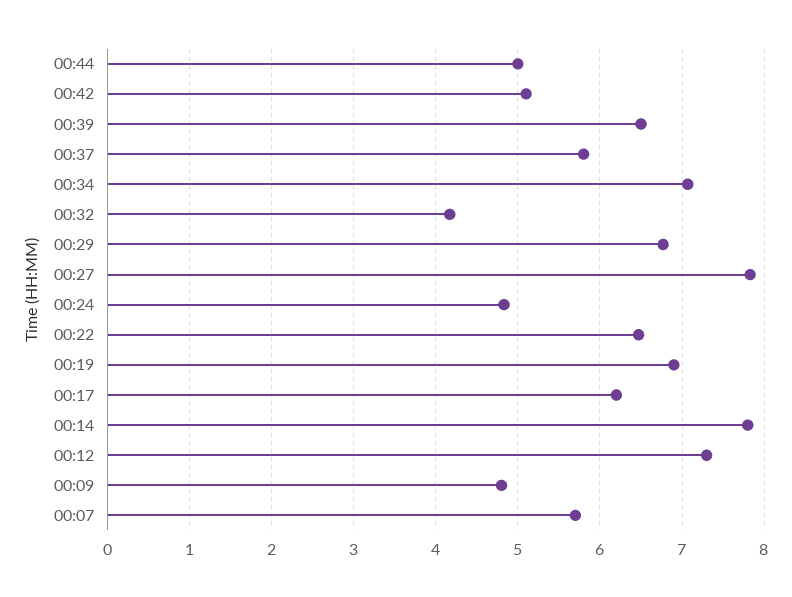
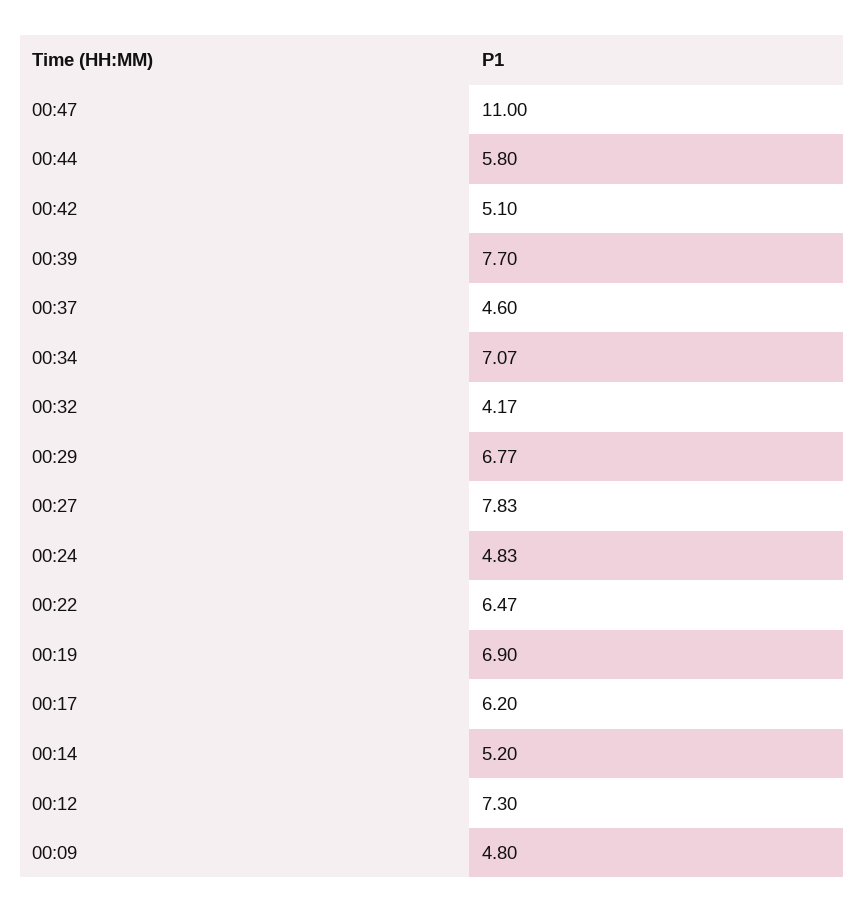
00:44: 5 -> 5.8
00:39: 6.5 -> 7.7
00:37: 5.8 -> 4.6
00:14: 7.8 -> 5.2
00:07: 5.7 -> none
00:47: none -> 11

